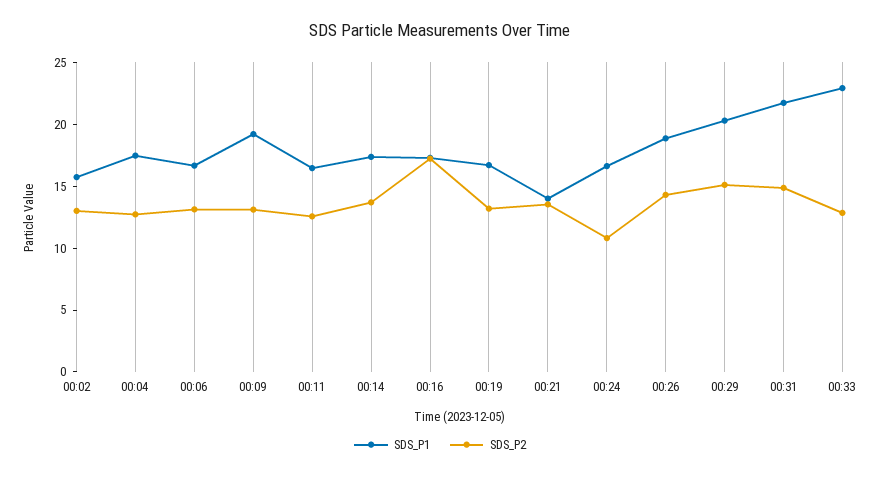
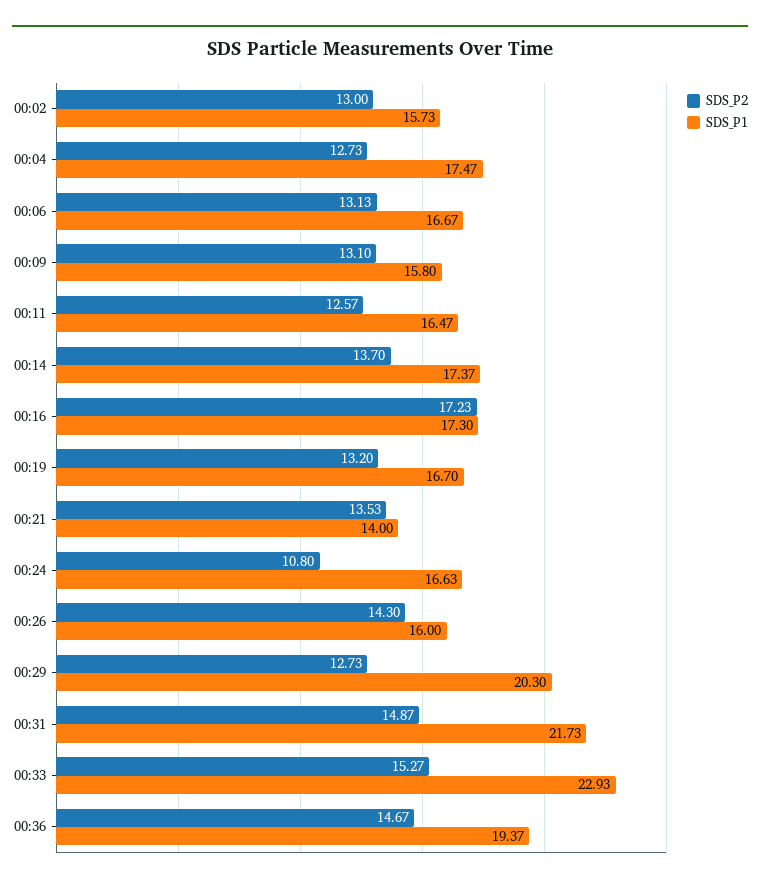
SDS_P1, 00:09: 19 -> 15.8
SDS_P1, 00:26: 19 -> 16
SDS_P2, 00:29: 15 -> 12.73
SDS_P2, 00:33: 13 -> 15.27
SDS_P2, 00:36: none -> 14.67
SDS_P1, 00:36: none -> 19.37

